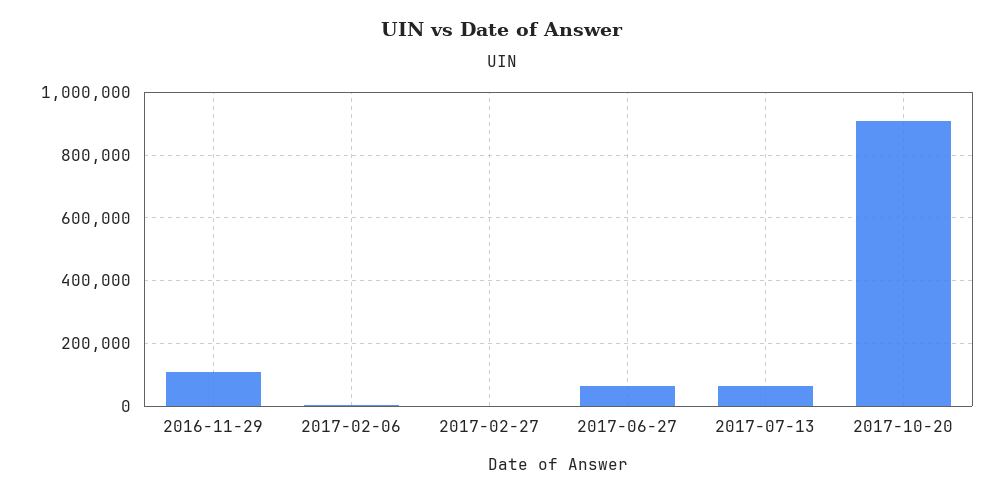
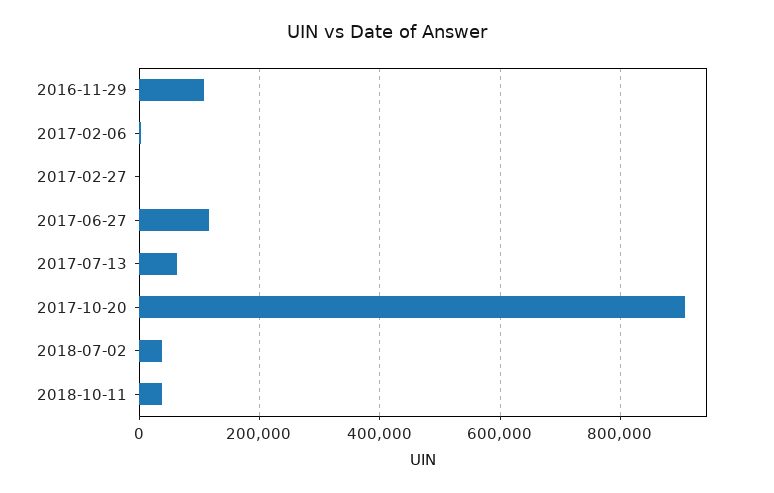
2017-06-27: 60000 -> 120000
2018-07-02: none -> 40000
2018-10-11: none -> 40000

